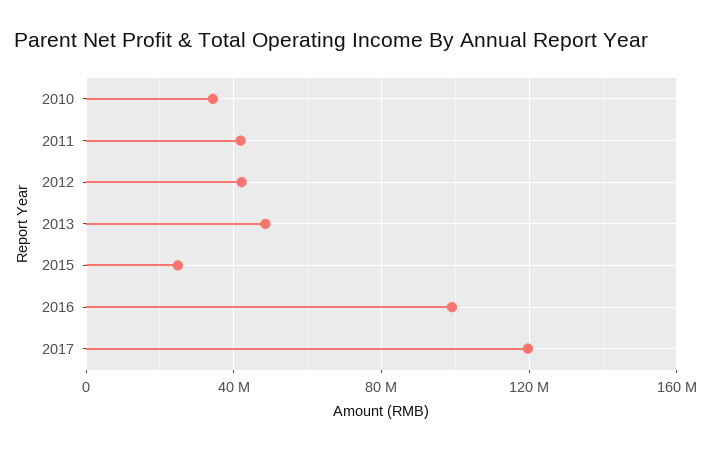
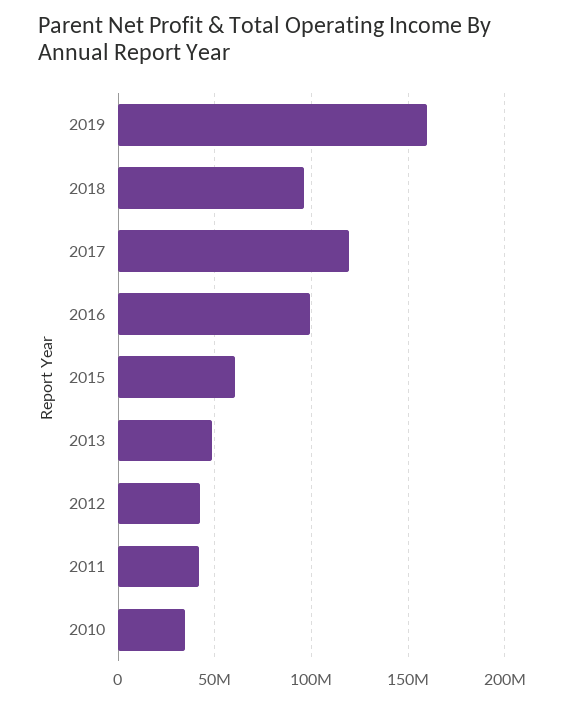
2015: 25000000 -> 60000000
2019: none -> 160000000
2018: none -> 95000000

